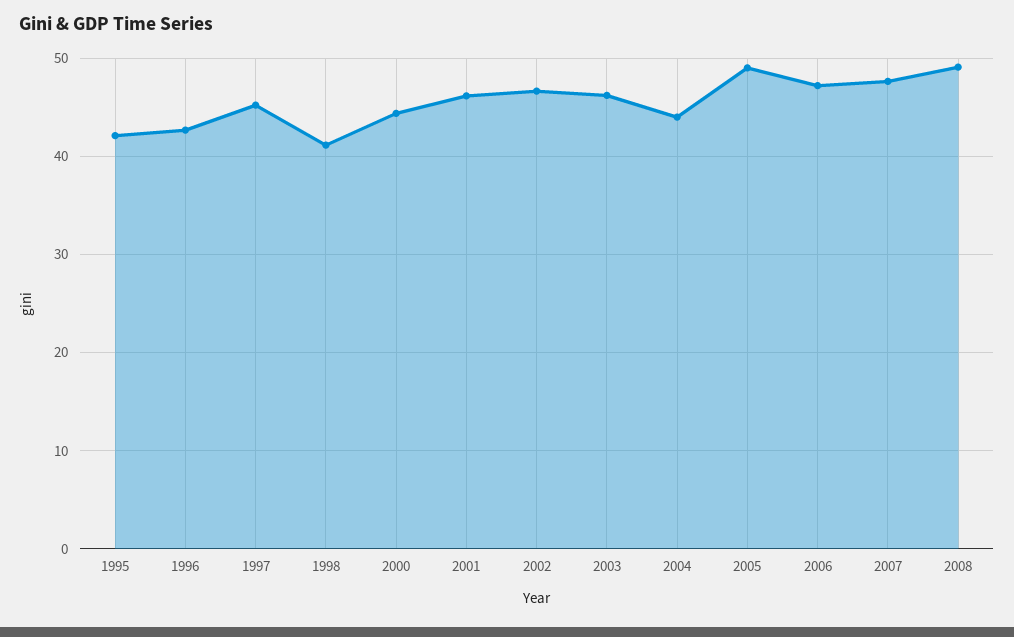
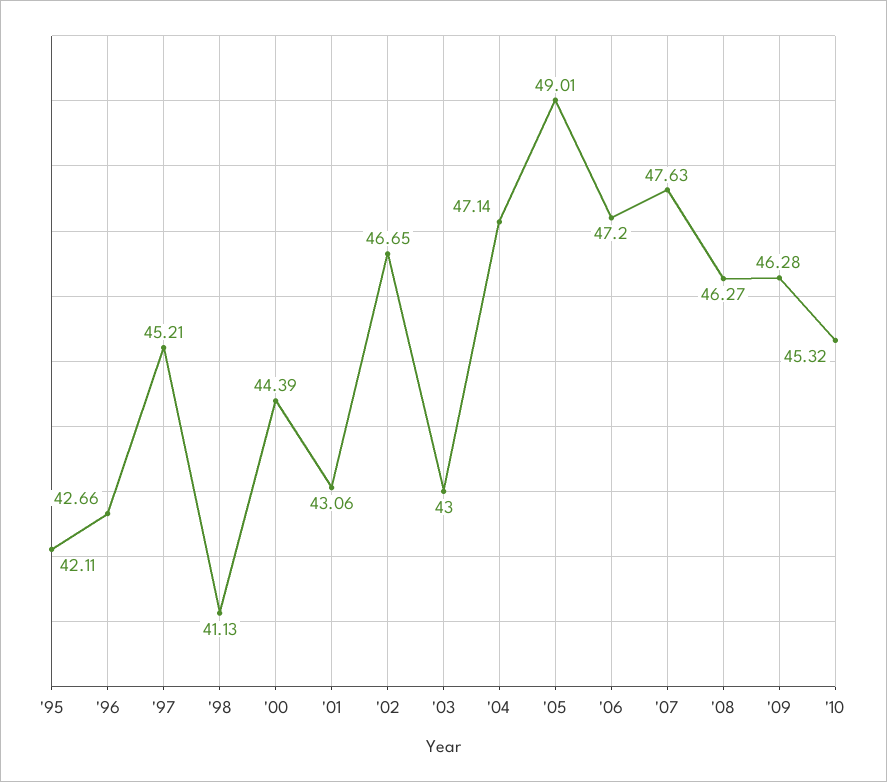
2001: 46 -> 43.06
2003: 46 -> 43
2004: 44 -> 47.14
2008: 49 -> 46.27
'09: none -> 46.28
'10: none -> 45.32

